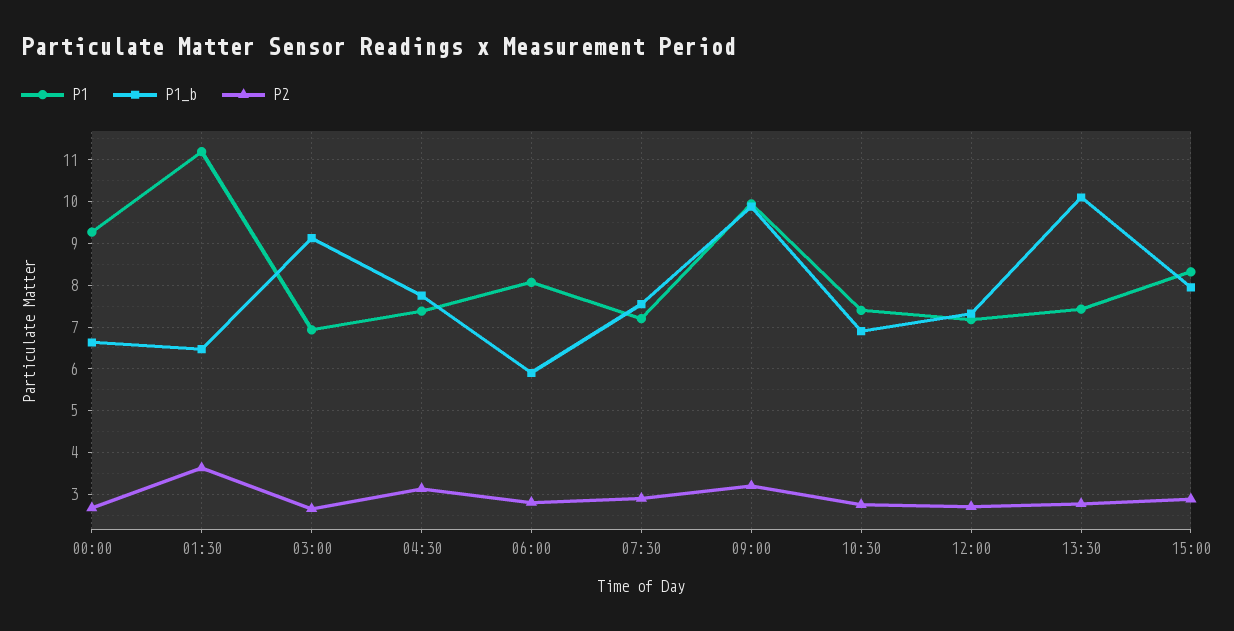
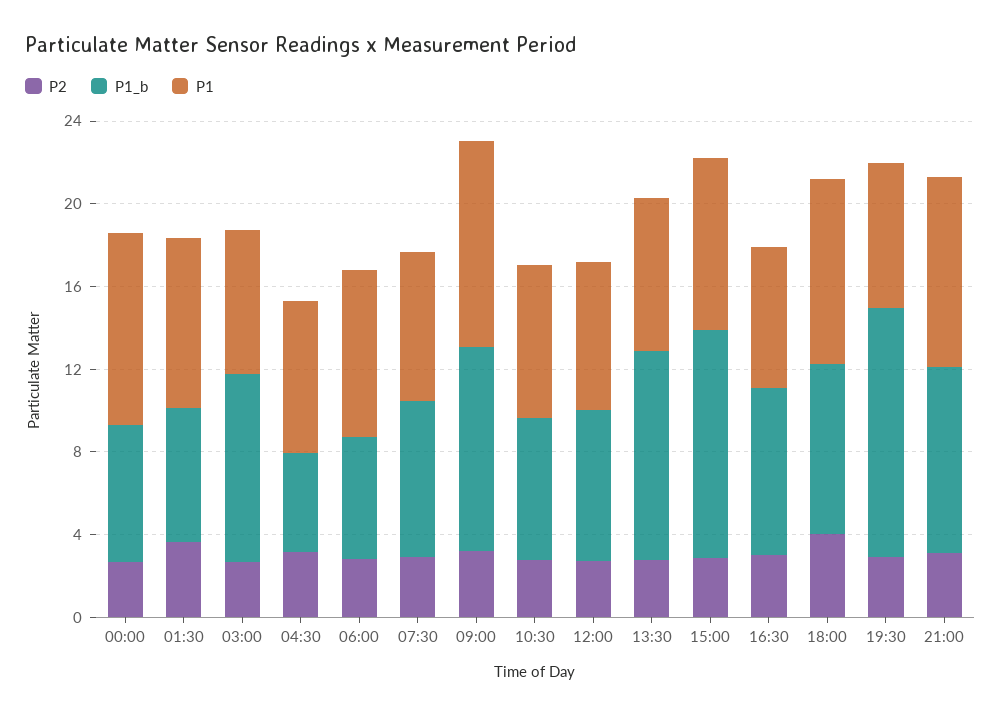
P1, 01:30: 11.2 -> 8
P1_b, 04:30: 7.8 -> 5
P1_b, 15:00: 8 -> 11
P2, 16:30: none -> 3
P1_b, 16:30: none -> 8
P1, 16:30: none -> 7
P2, 18:00: none -> 4
P1_b, 18:00: none -> 8
P1, 18:00: none -> 9
P2, 19:30: none -> 3
P1_b, 19:30: none -> 12
P1, 19:30: none -> 7
P2, 21:00: none -> 3
P1_b, 21:00: none -> 9
P1, 21:00: none -> 9

